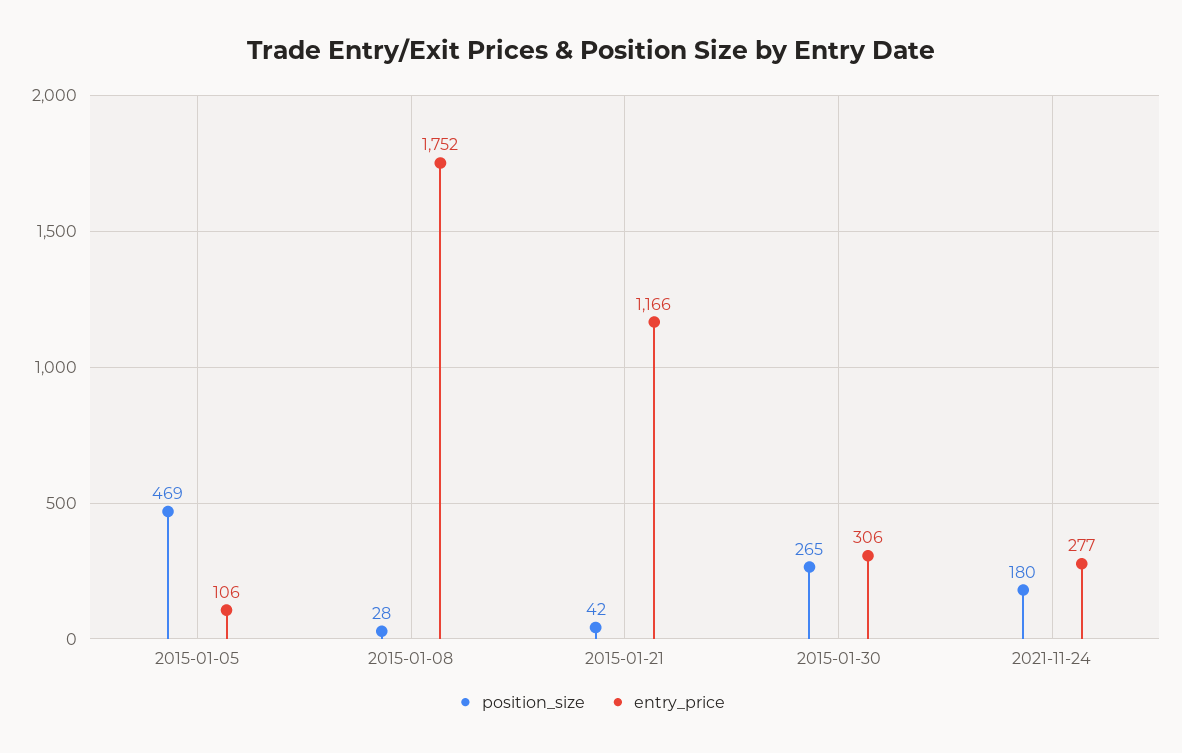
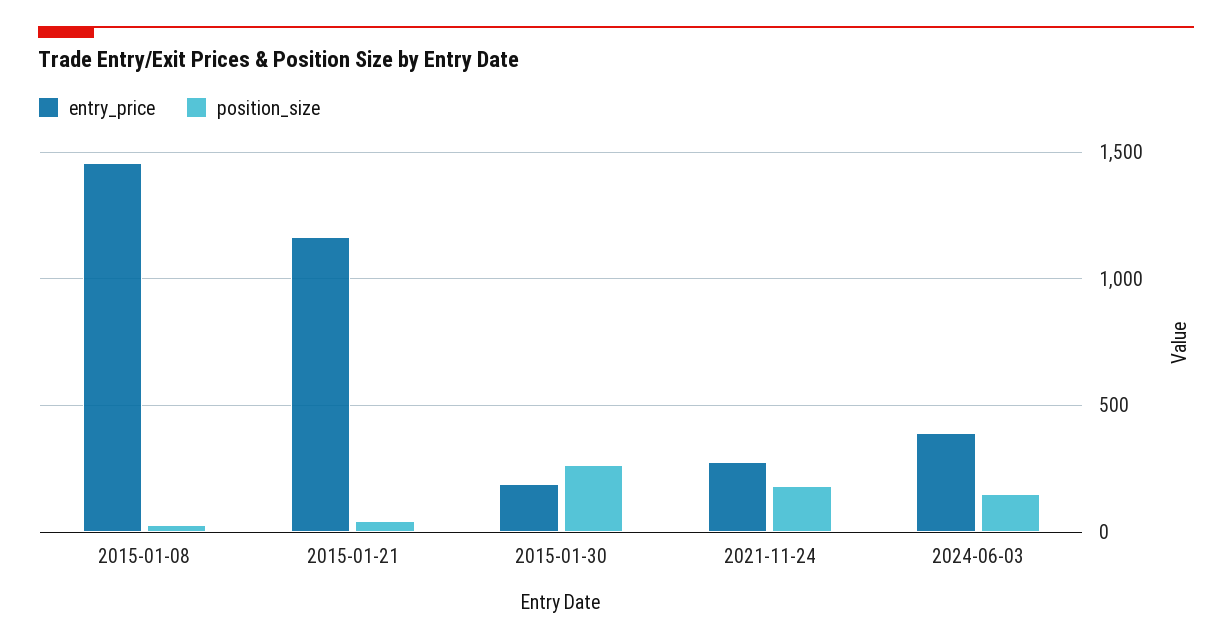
position_size, 2015-01-05: 469 -> none
entry_price, 2015-01-05: 106 -> none
entry_price, 2015-01-08: 1752 -> 1450
entry_price, 2015-01-30: 306 -> 200
entry_price, 2024-06-03: none -> 400
position_size, 2024-06-03: none -> 150

